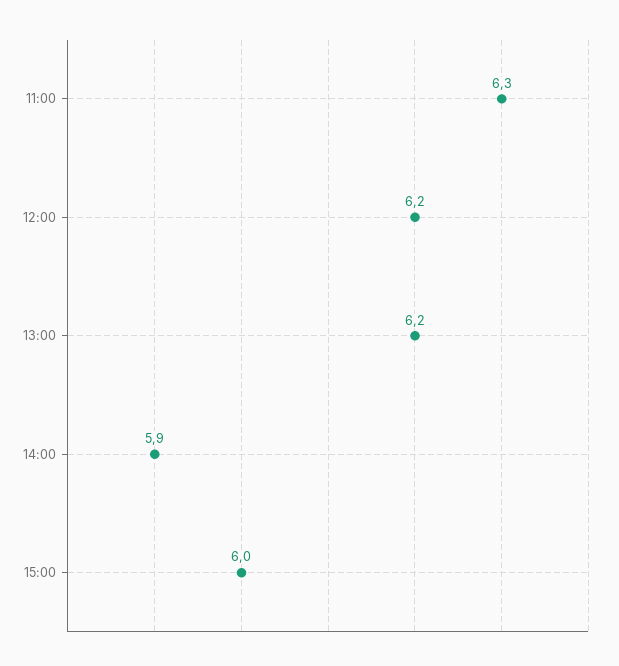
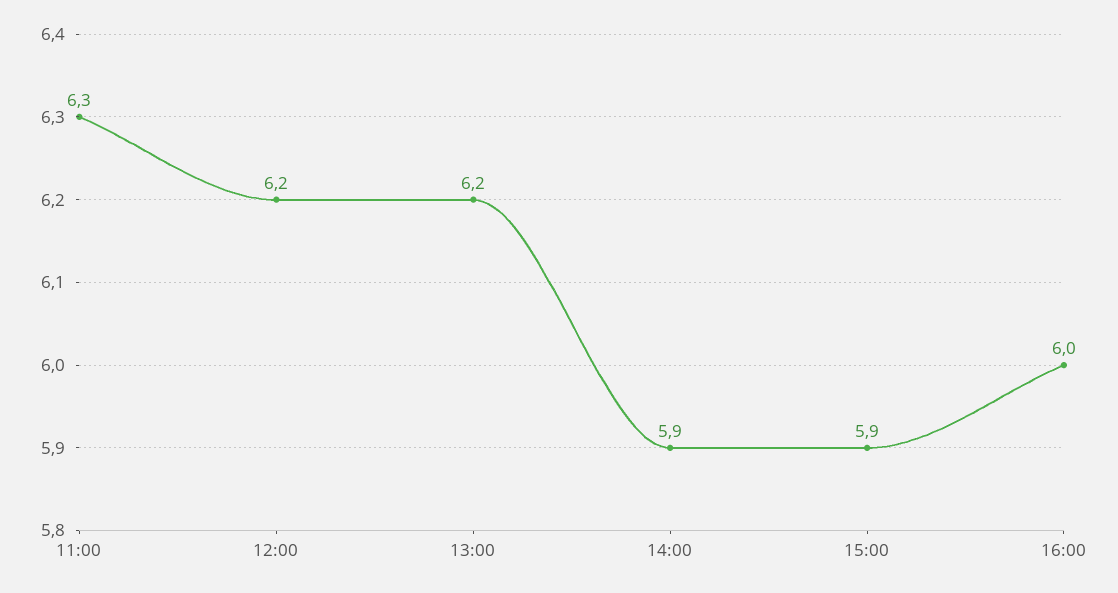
15:00: 6 -> 5.9
16:00: none -> 6

